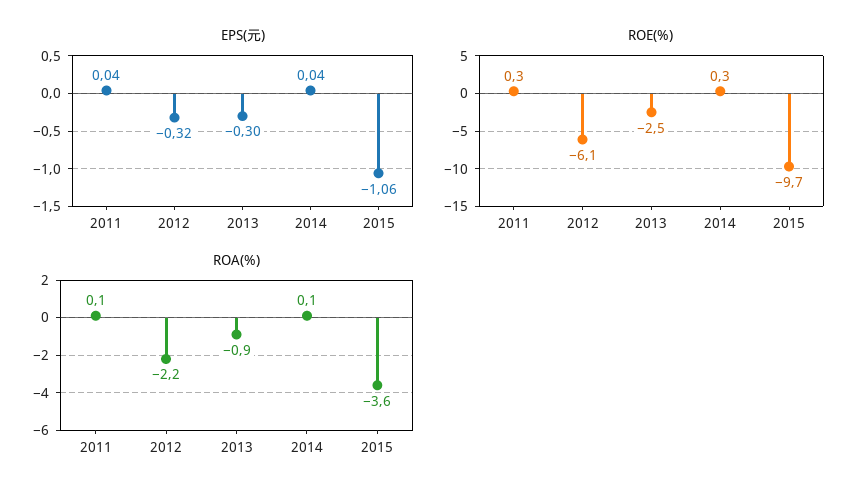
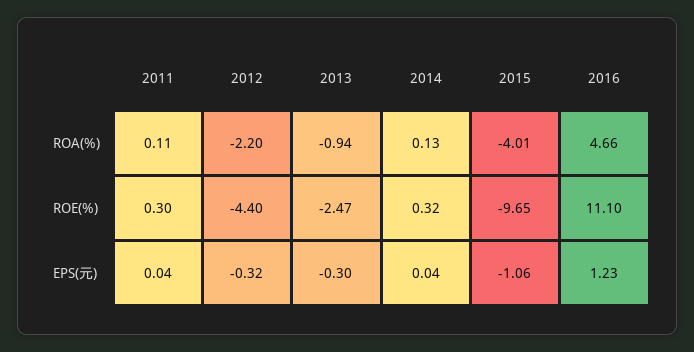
ROE(%), 2012: -6.1 -> -4.4
ROA(%), 2015: -3.6 -> -4.01
ROA(%), 2016: none -> 4.66
ROE(%), 2016: none -> 11.1
EPS(元), 2016: none -> 1.23

